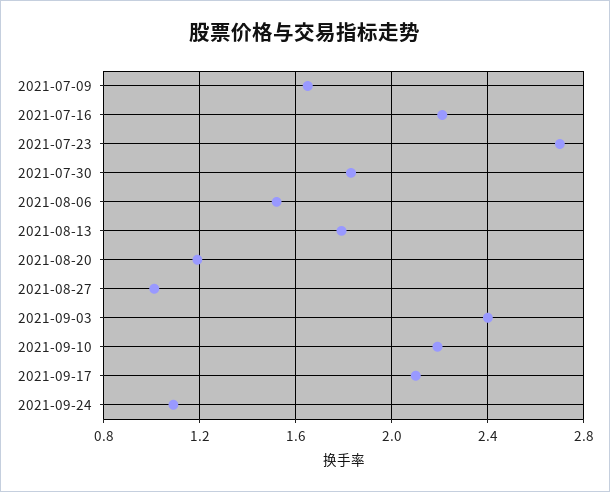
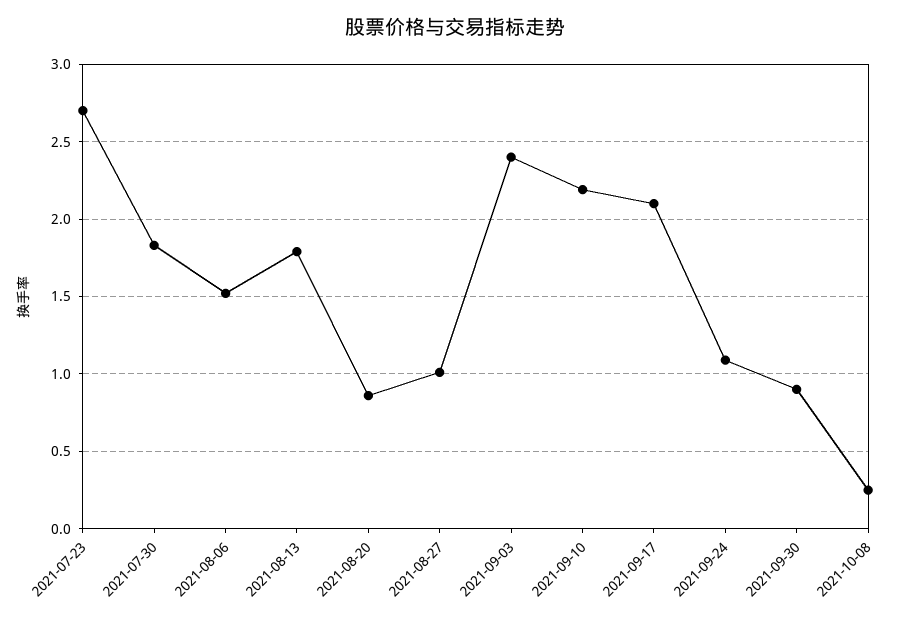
2021-07-09: 1.65 -> none
2021-07-16: 2.2 -> none
2021-08-20: 1.2 -> 0.85
2021-09-30: none -> 0.9
2021-10-08: none -> 0.25

